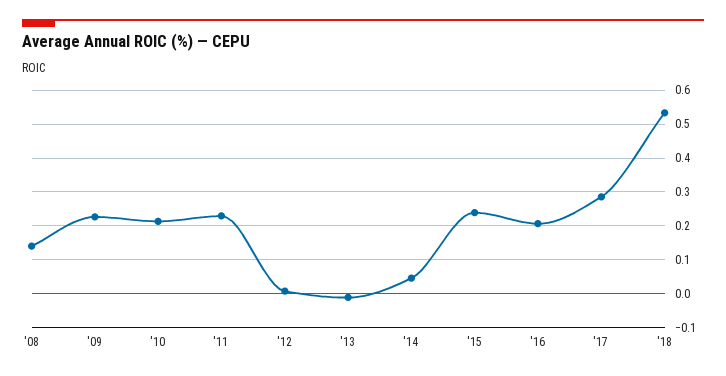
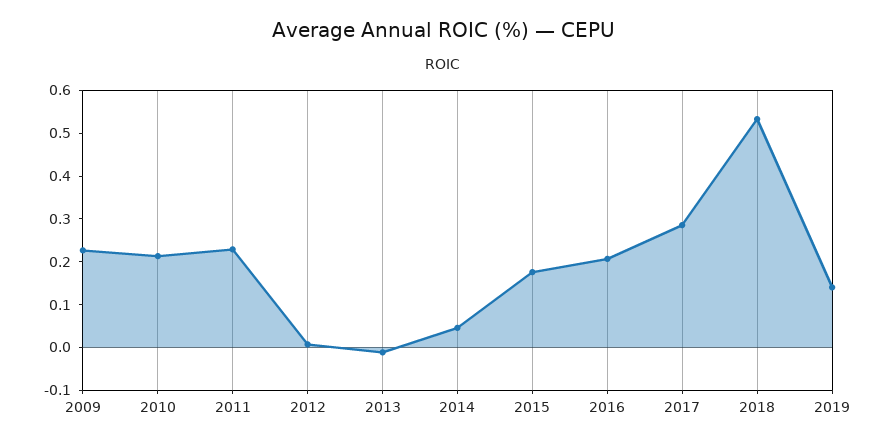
'08: 0.14 -> none
'15: 0.24 -> 0.18
2019: none -> 0.14

